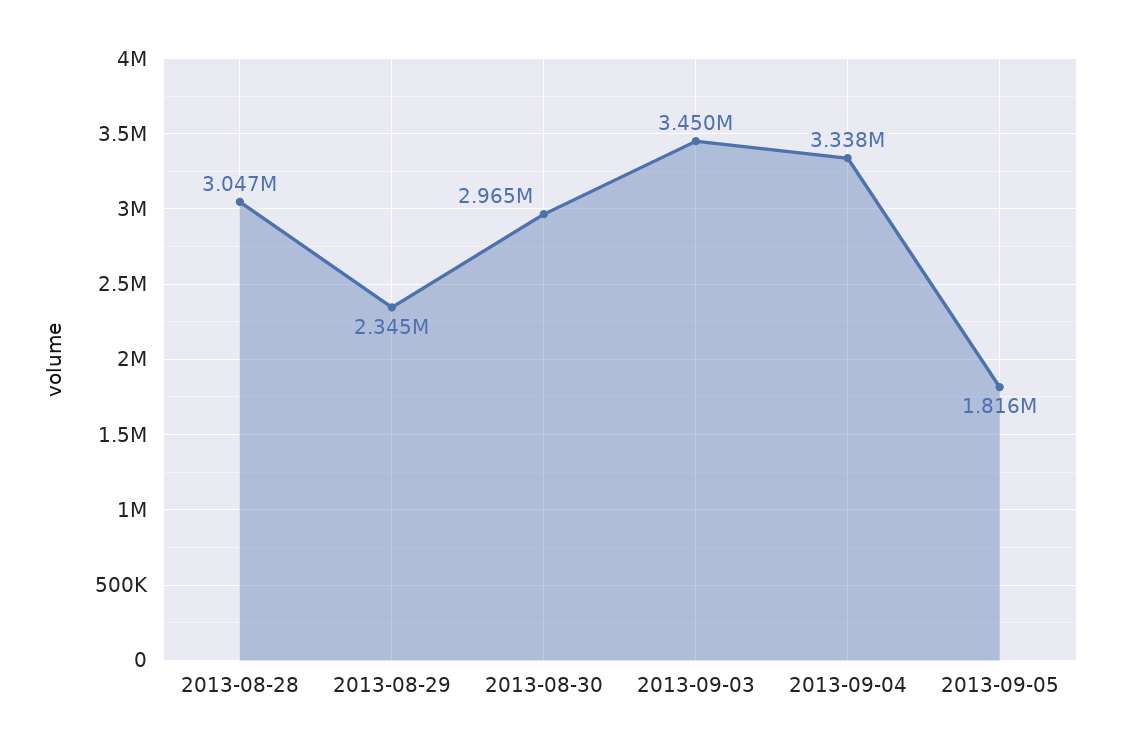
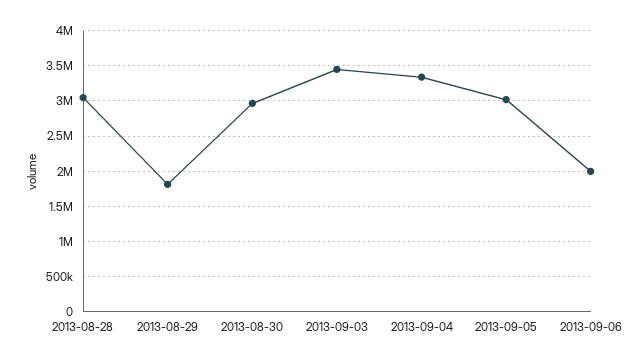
2013-08-29: 2345000 -> 1800000
2013-09-05: 1816000 -> 3000000
2013-09-06: none -> 2000000

